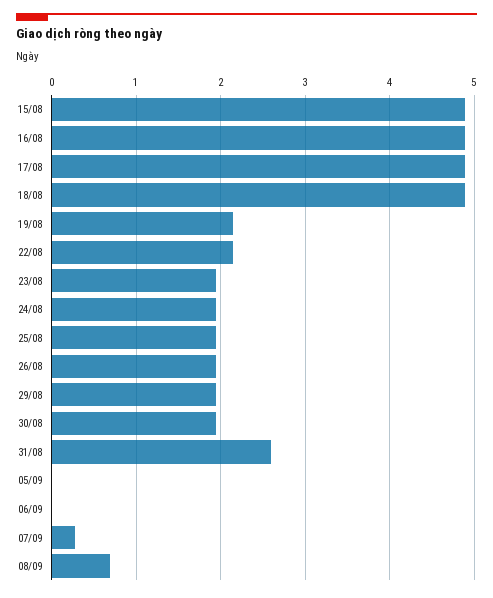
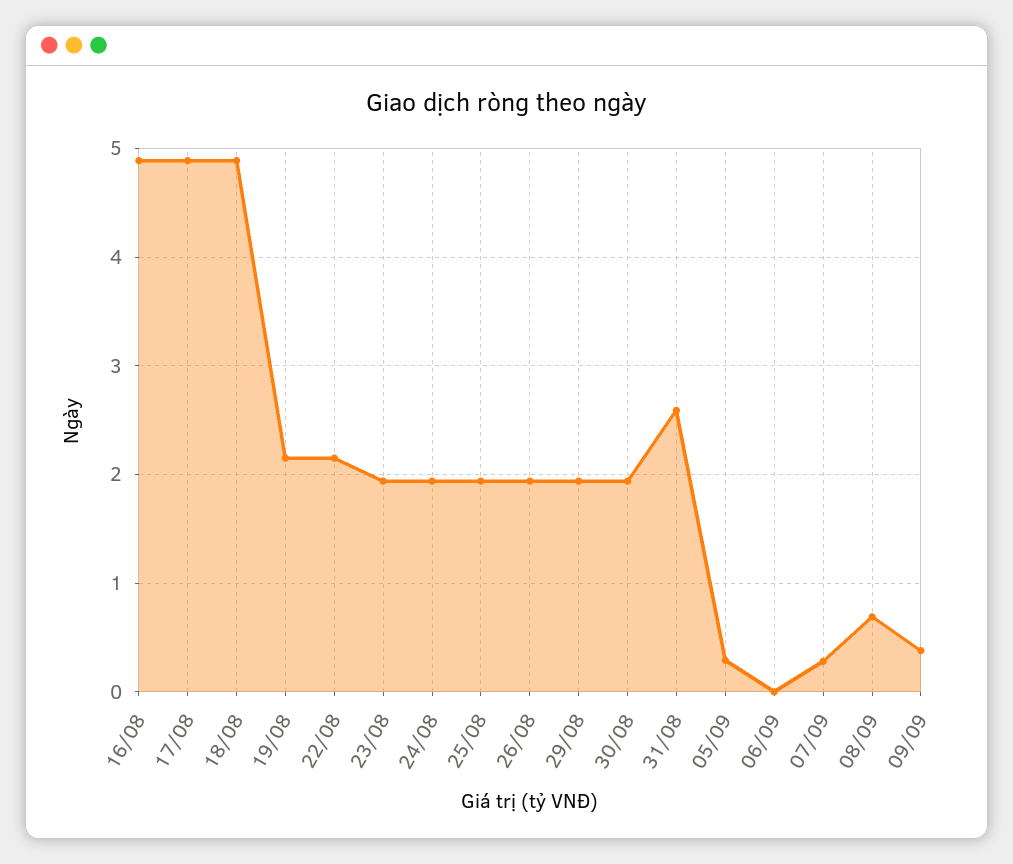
15/08: 4.9 -> none
05/09: 0 -> 0.3
09/09: none -> 0.4

